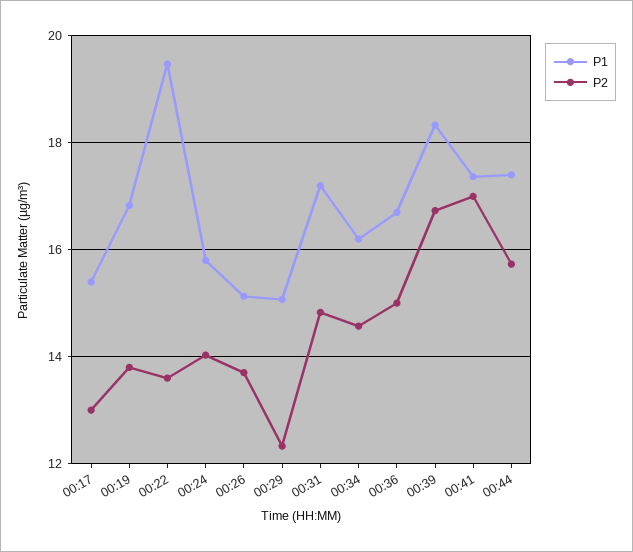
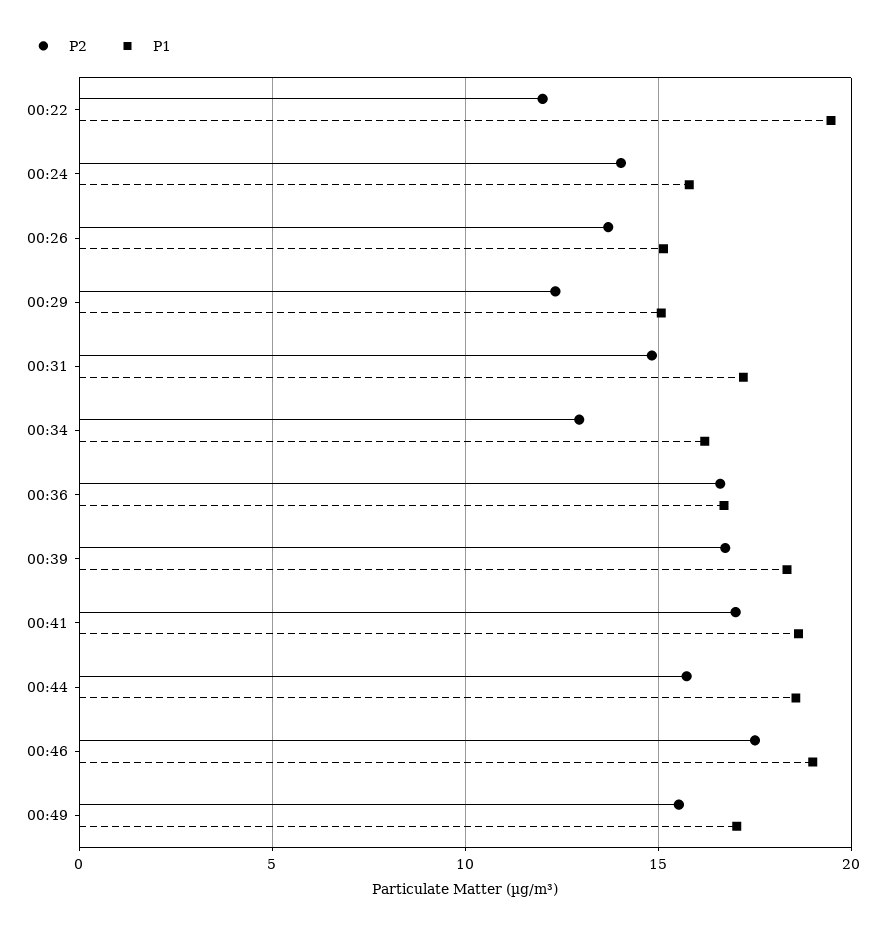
P1, 00:17: 15.4 -> none
P2, 00:17: 13 -> none
P1, 00:19: 16.8 -> none
P2, 00:19: 13.8 -> none
P2, 00:22: 13.6 -> 12
P2, 00:34: 14.6 -> 13
P2, 00:36: 15 -> 16.5
P1, 00:41: 17.4 -> 18.5
P1, 00:44: 17.4 -> 18.5
P2, 00:46: none -> 17.5
P1, 00:46: none -> 19
P2, 00:49: none -> 15.5
P1, 00:49: none -> 17

